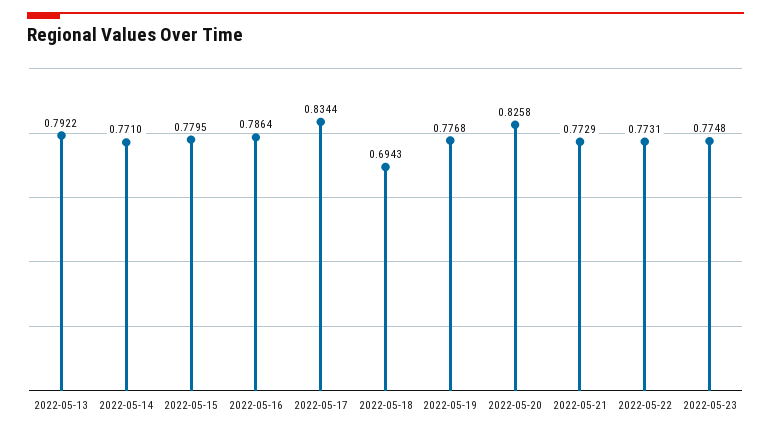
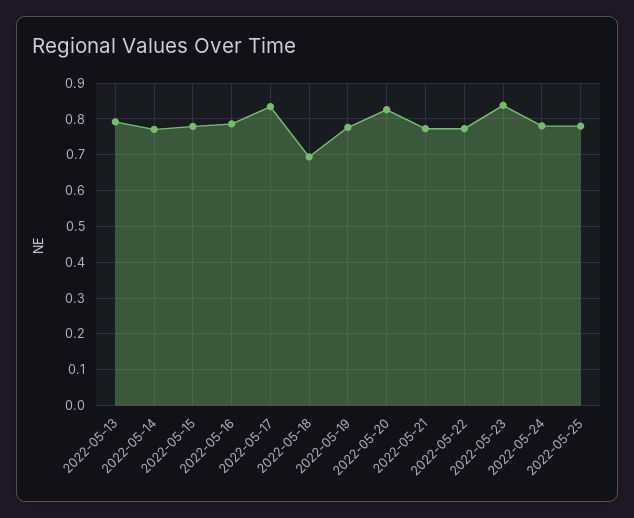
2022-05-23: 0.7748 -> 0.84
2022-05-24: none -> 0.78
2022-05-25: none -> 0.78

